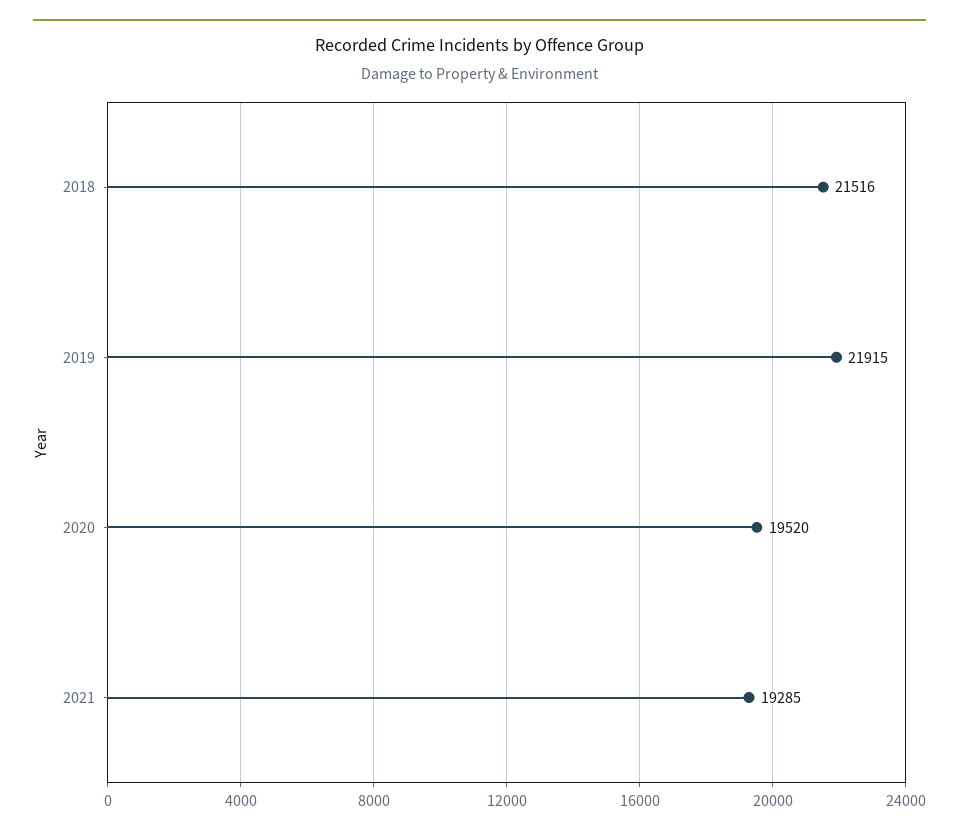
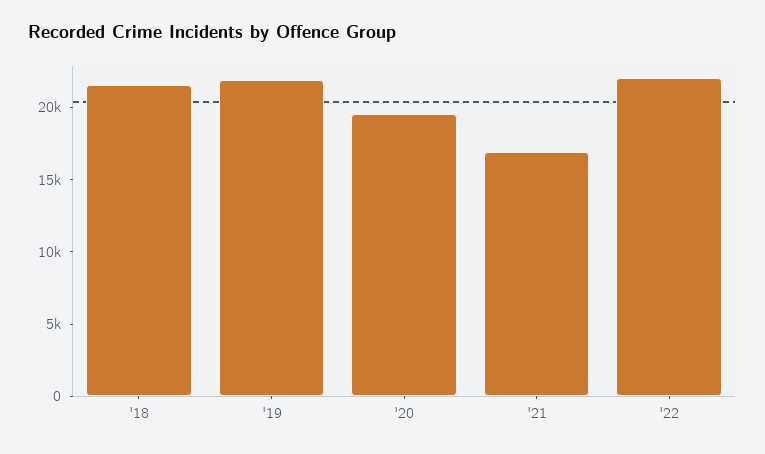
2021: 19285 -> 17000
'22: none -> 22000

